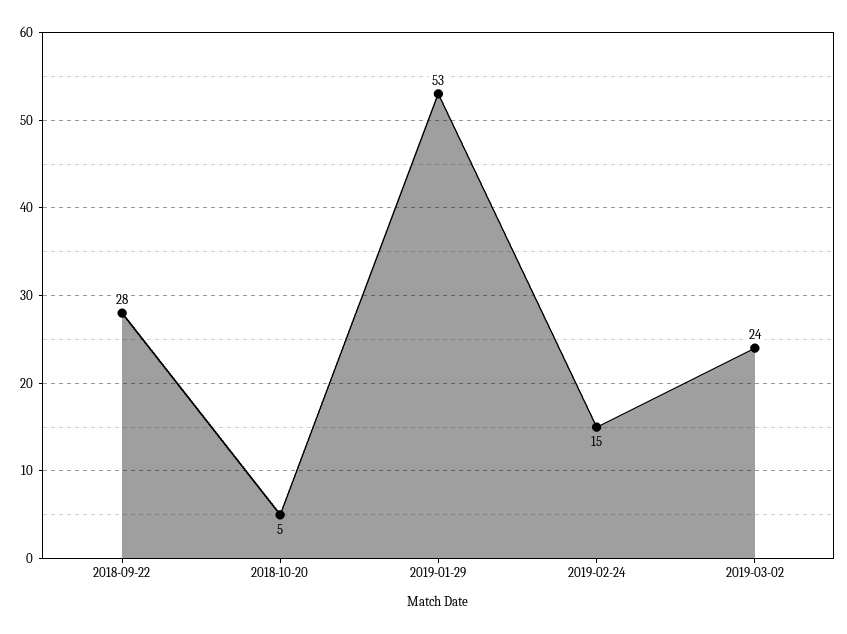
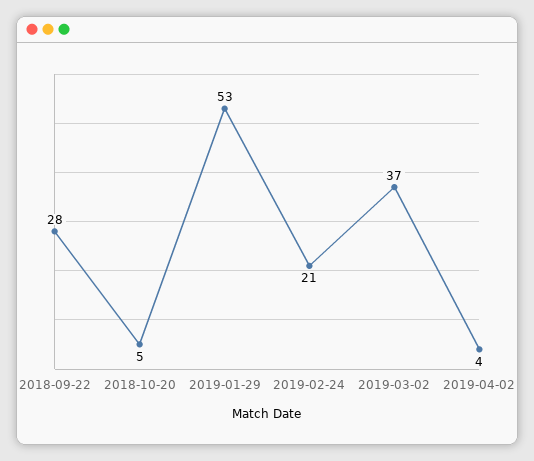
2019-02-24: 15 -> 21
2019-03-02: 24 -> 37
2019-04-02: none -> 4

